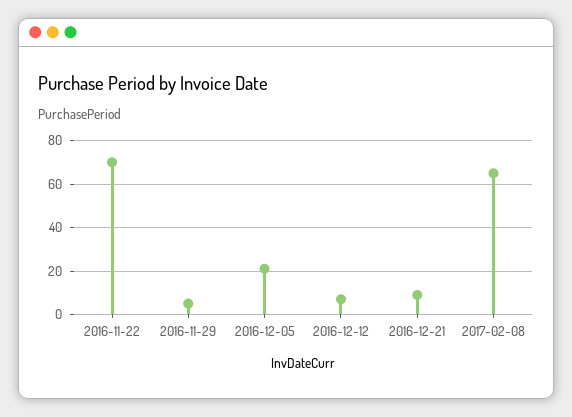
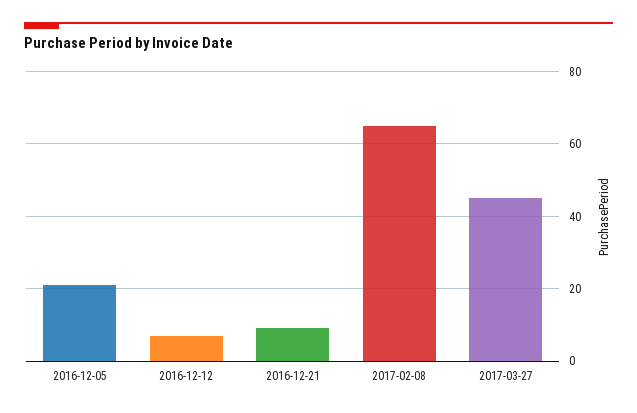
2016-11-22: 70 -> none
2016-11-29: 5 -> none
2017-03-27: none -> 45

